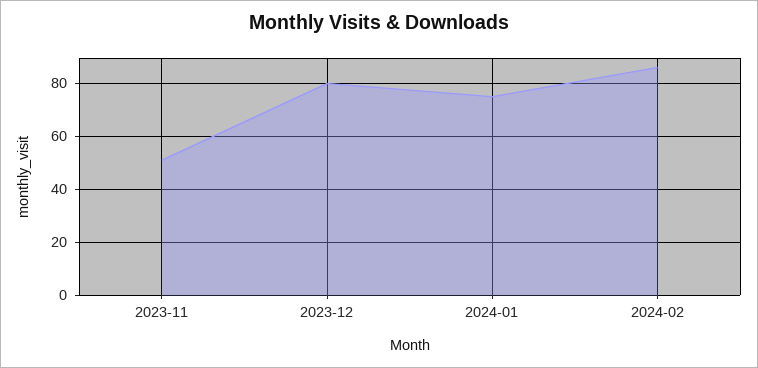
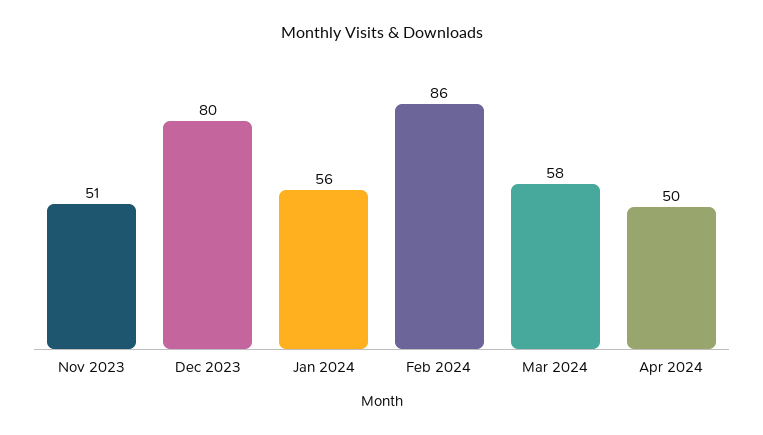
2024-01: 75 -> 56
Mar 2024: none -> 58
Apr 2024: none -> 50

